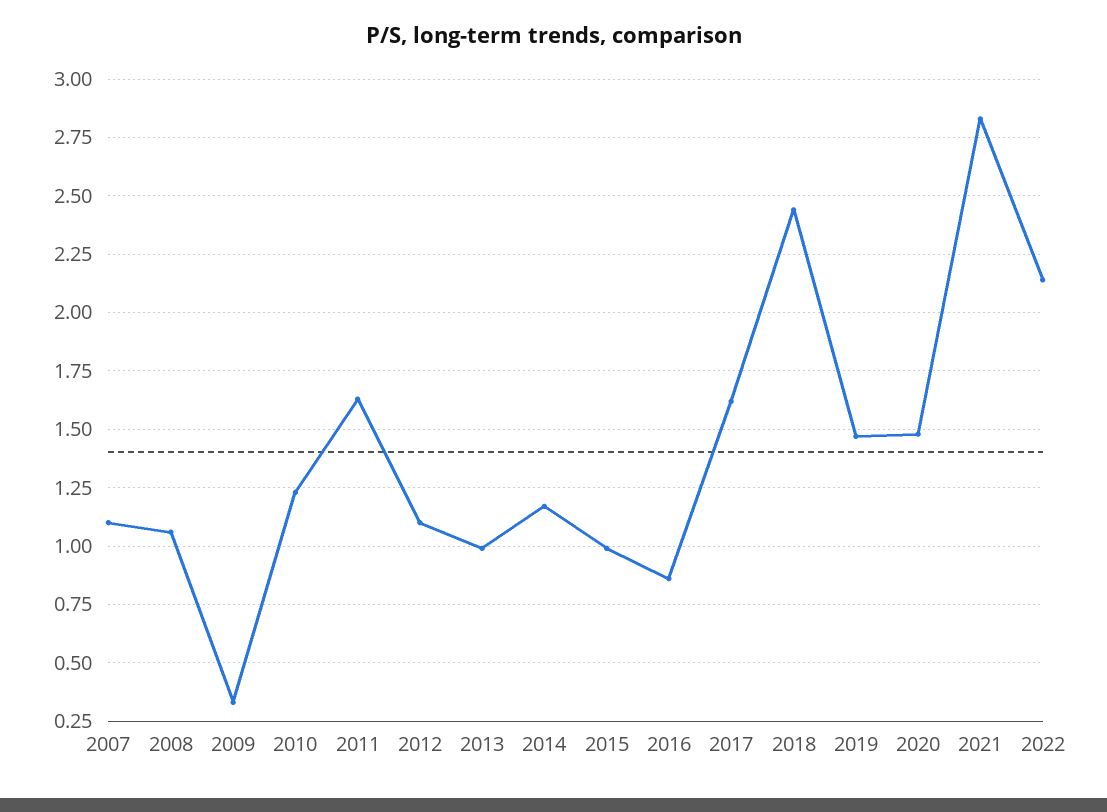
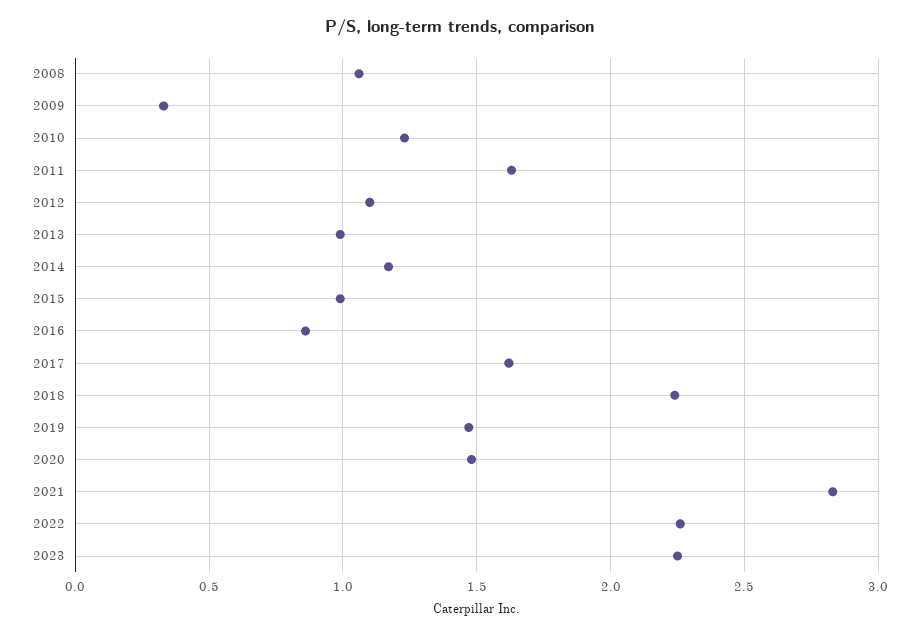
2007: 1.1 -> none
2018: 2.45 -> 2.25
2022: 2.15 -> 2.25
2023: none -> 2.25

